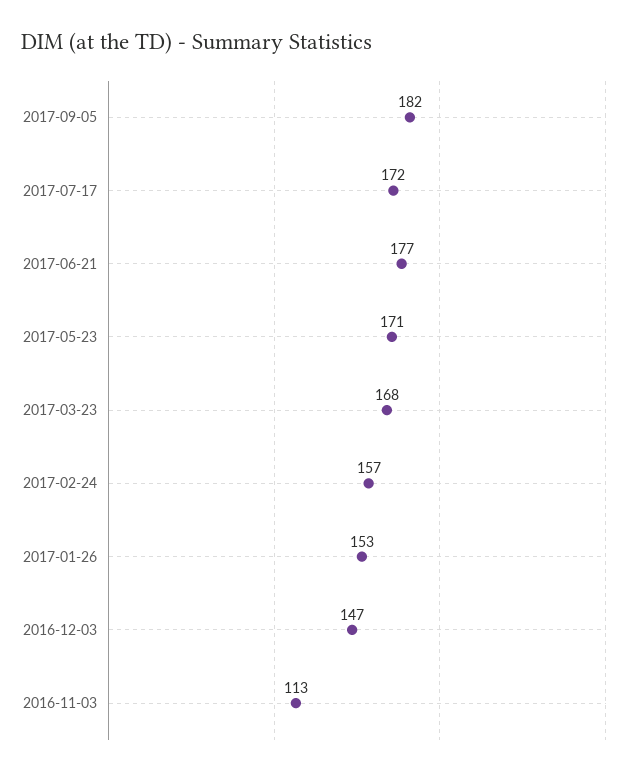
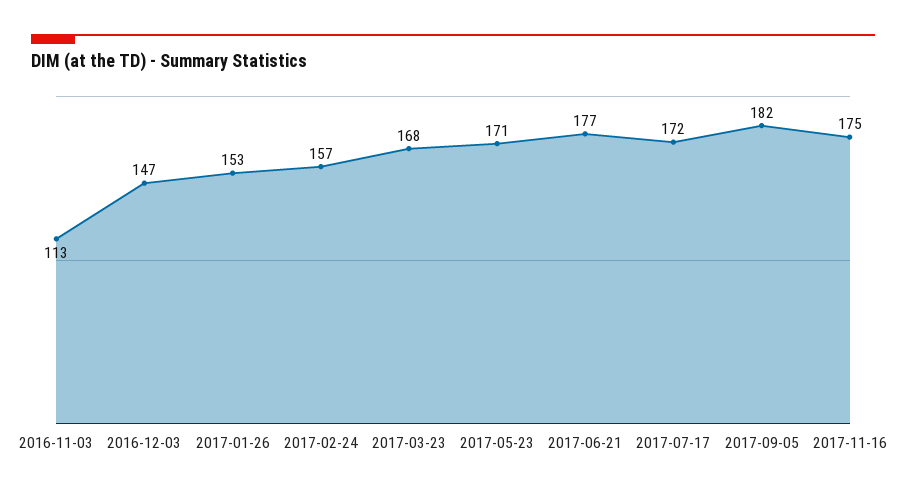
2017-11-16: none -> 175

